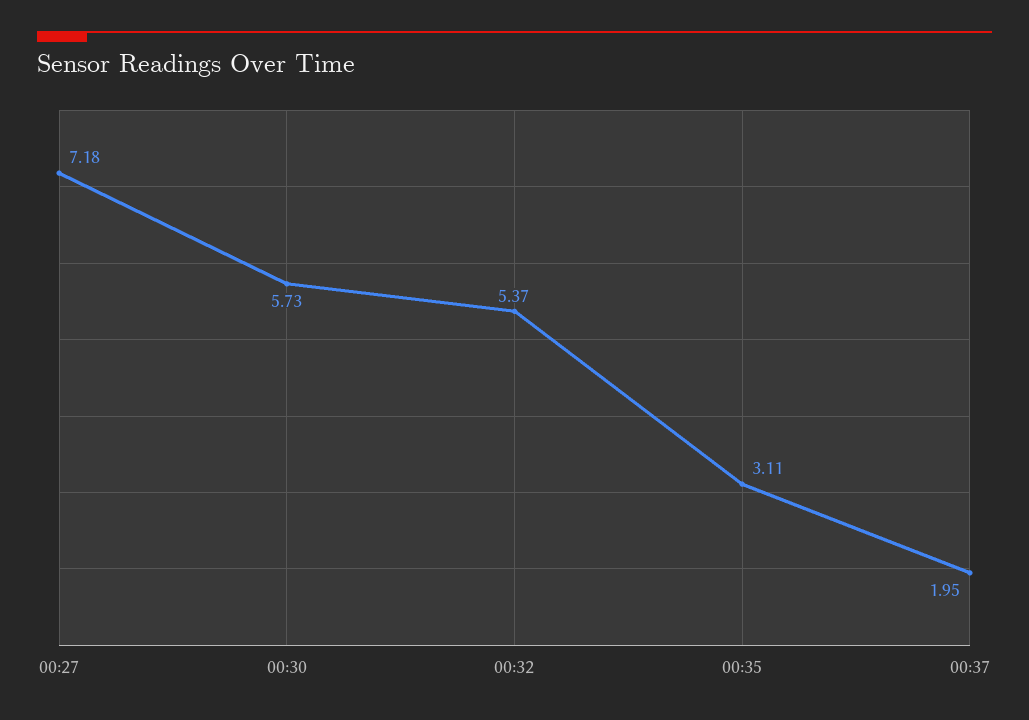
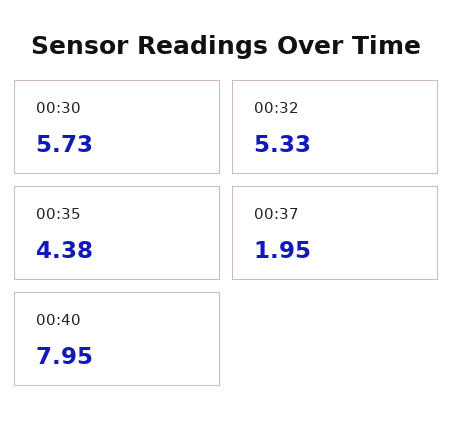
00:27: 7.18 -> none
00:32: 5.37 -> 5.33
00:35: 3.11 -> 4.38
00:40: none -> 7.95

